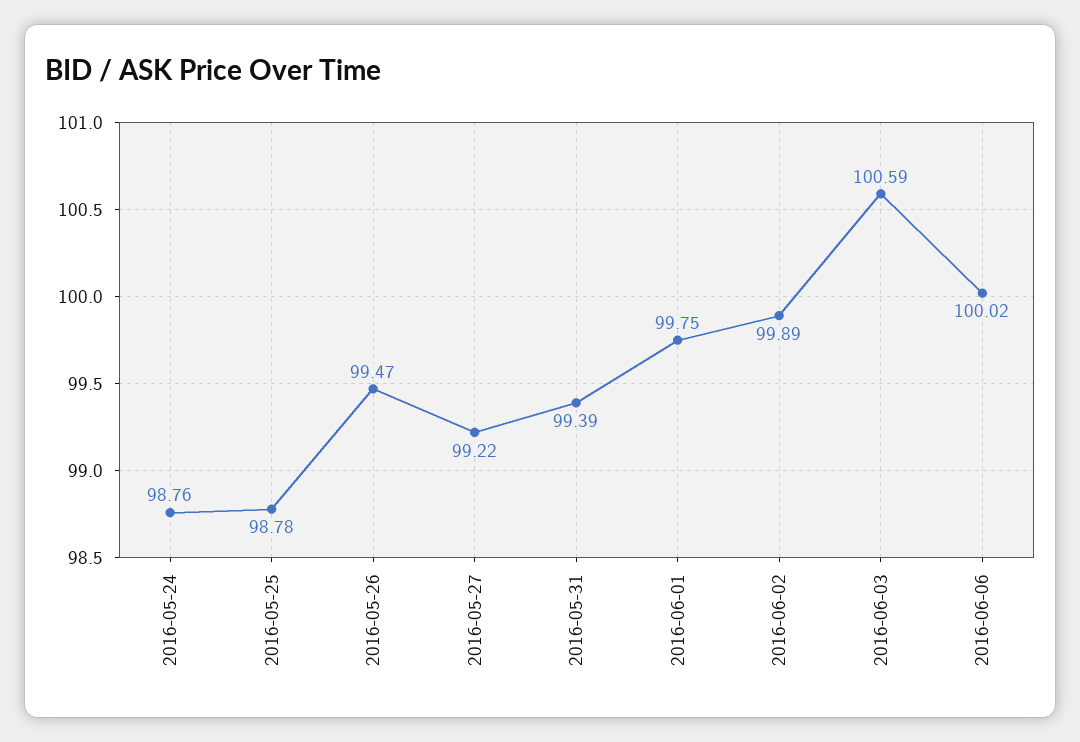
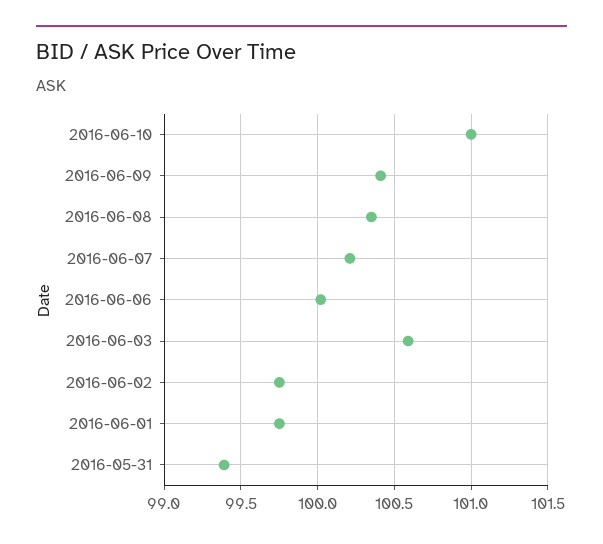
2016-05-24: 98.76 -> none
2016-05-25: 98.78 -> none
2016-05-26: 99.47 -> none
2016-05-27: 99.22 -> none
2016-06-02: 99.89 -> 99.75
2016-06-10: none -> 101
2016-06-09: none -> 100.4
2016-06-08: none -> 100.35
2016-06-07: none -> 100.2

